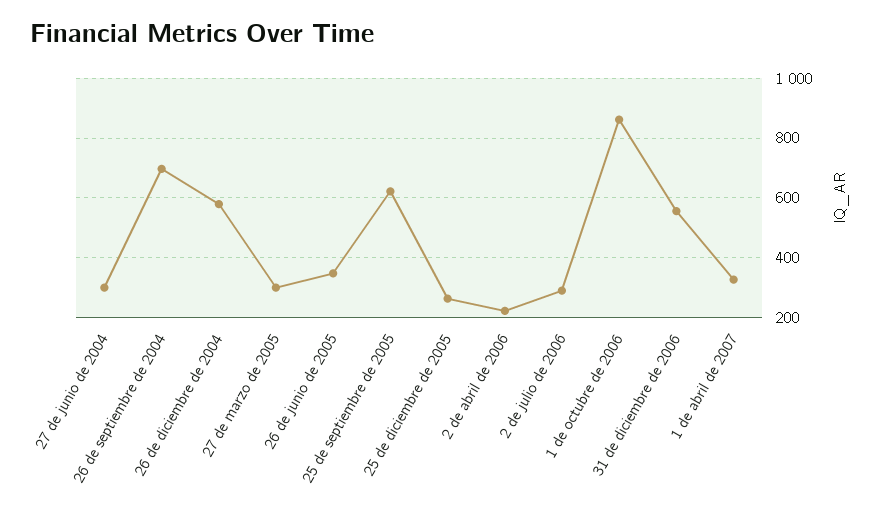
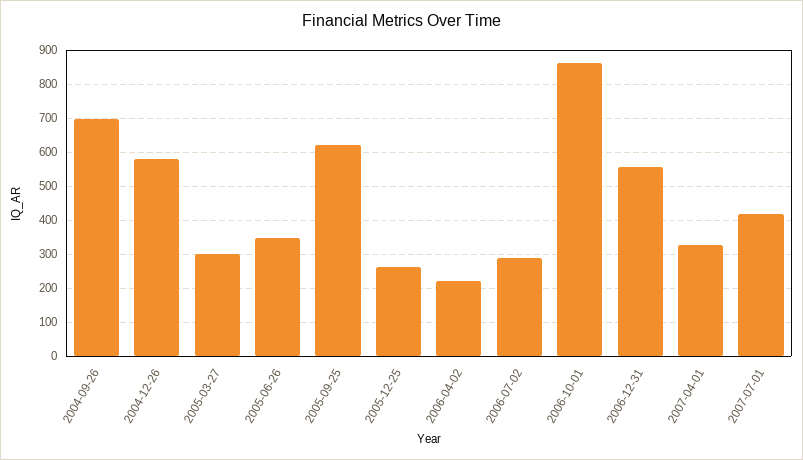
27 de junio de 2004: 300 -> none
2007-07-01: none -> 420

